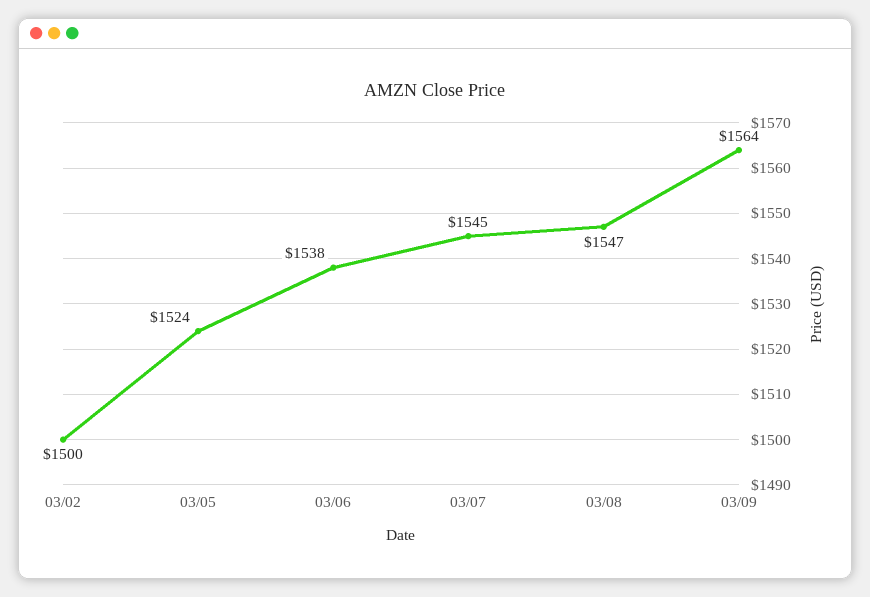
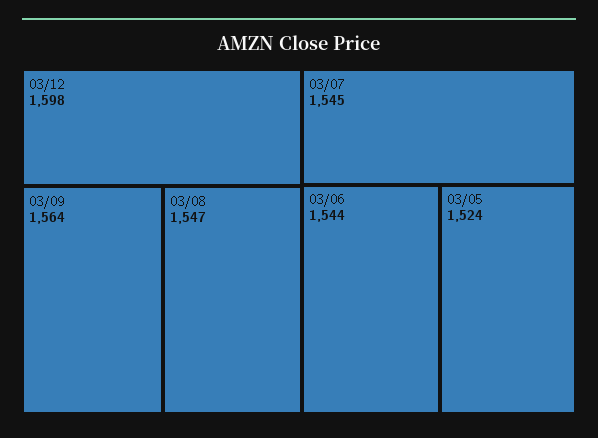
03/02: 1500 -> none
03/06: 1538 -> 1544
03/12: none -> 1598

